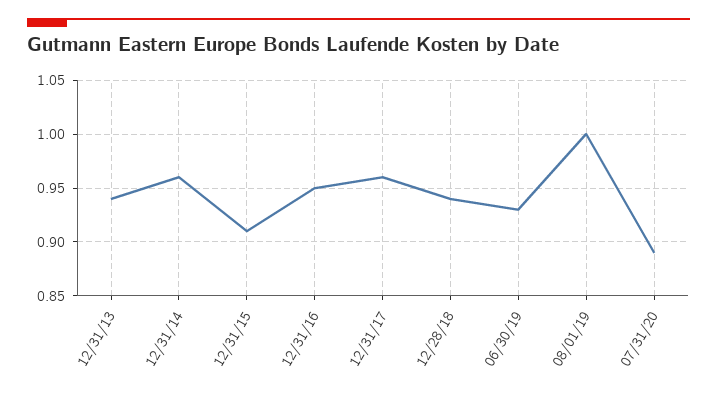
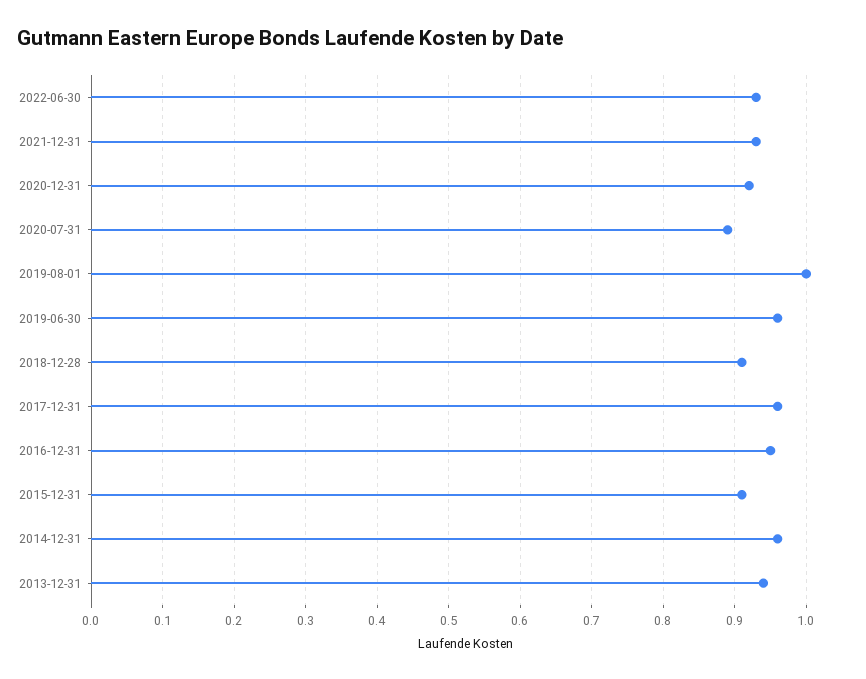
12/28/18: 0.94 -> 0.91
06/30/19: 0.93 -> 0.96
2022-06-30: none -> 0.93
2021-12-31: none -> 0.93
2020-12-31: none -> 0.92

